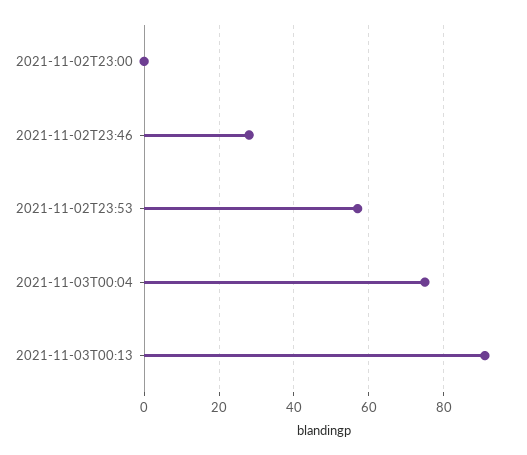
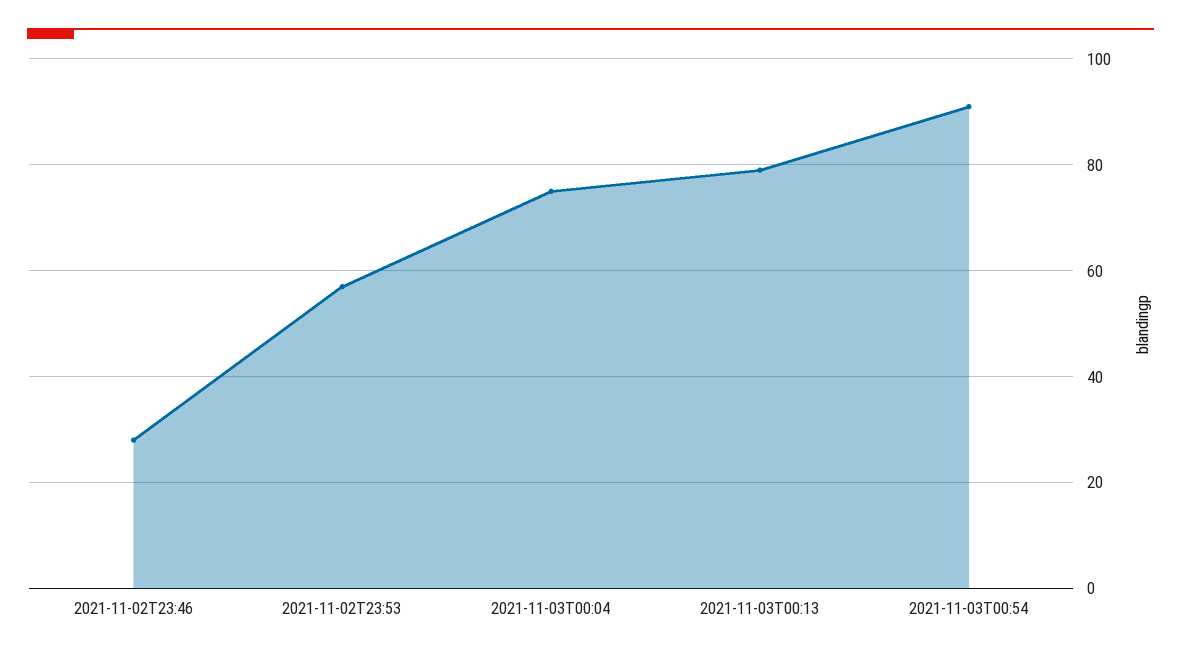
2021-11-02T23:00: 0 -> none
2021-11-03T00:13: 90 -> 80
2021-11-03T00:54: none -> 90

